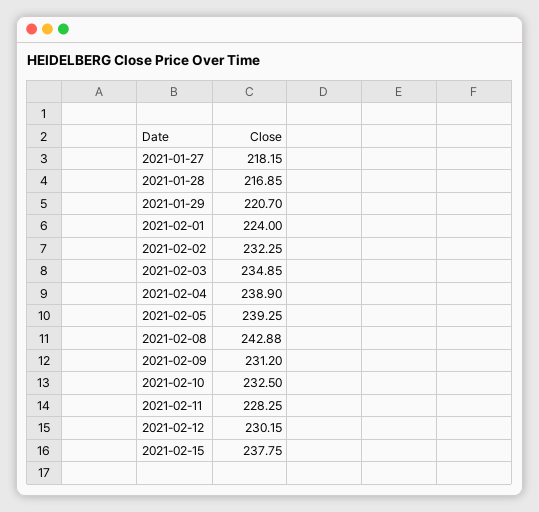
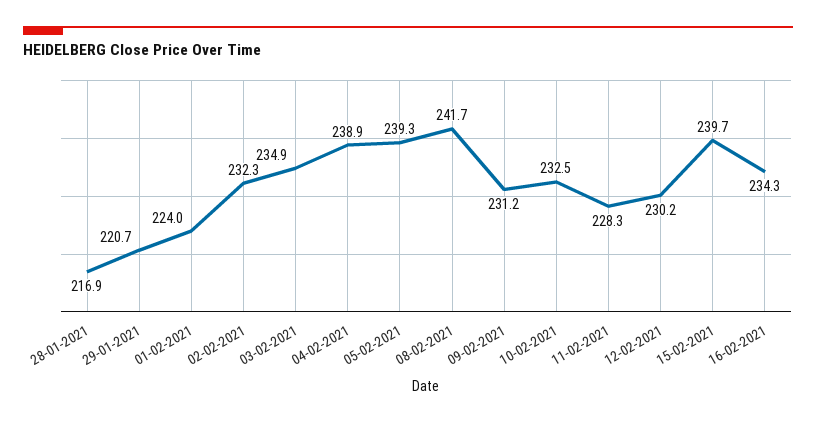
2021-01-27: 218.15 -> none
2021-02-08: 242.88 -> 241.7
2021-02-15: 237.75 -> 239.7
16-02-2021: none -> 234.3

